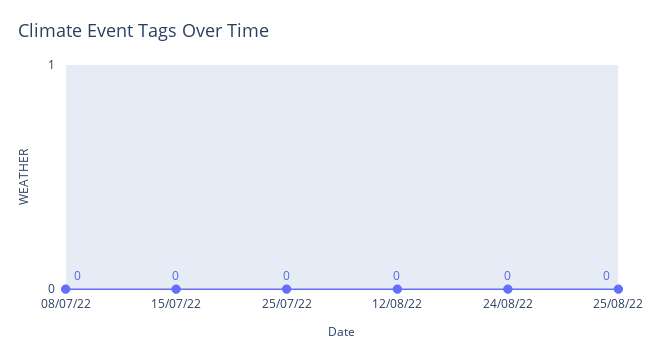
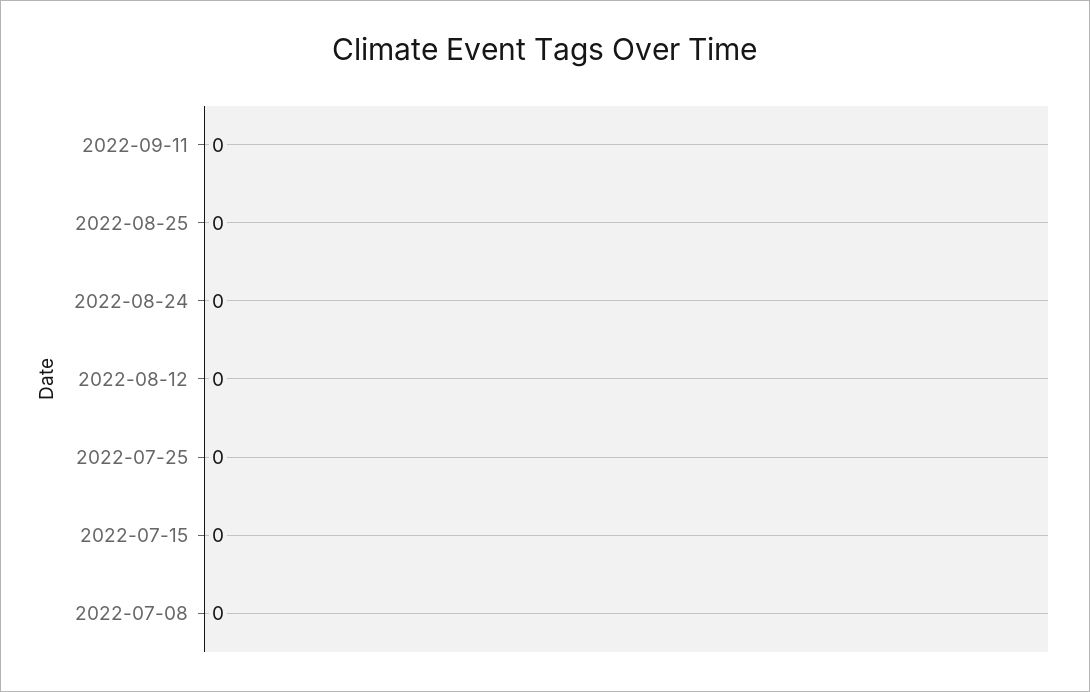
2022-09-11: none -> 0

